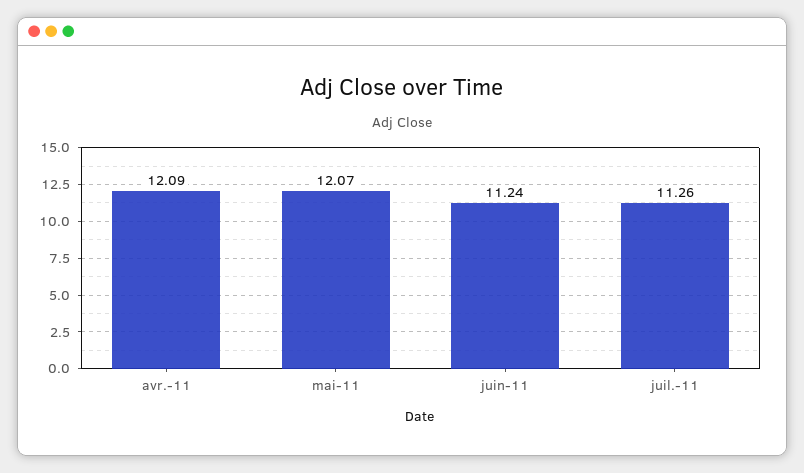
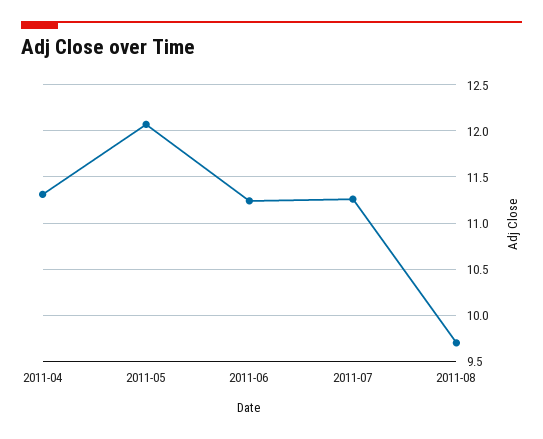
avr.-11: 12.09 -> 11.3
2011-08: none -> 9.7

